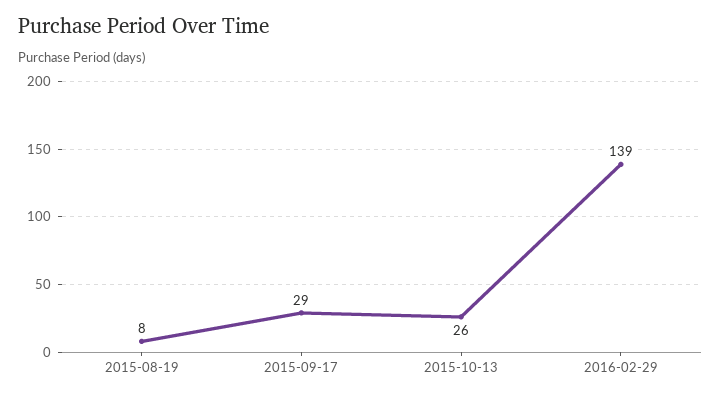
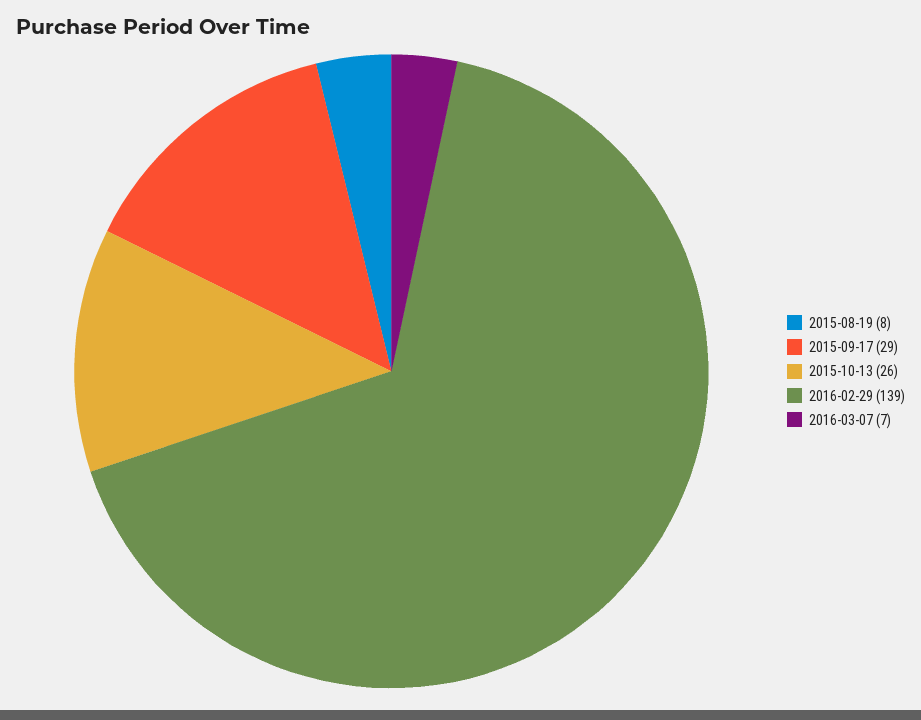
2016-03-07: none -> 7

